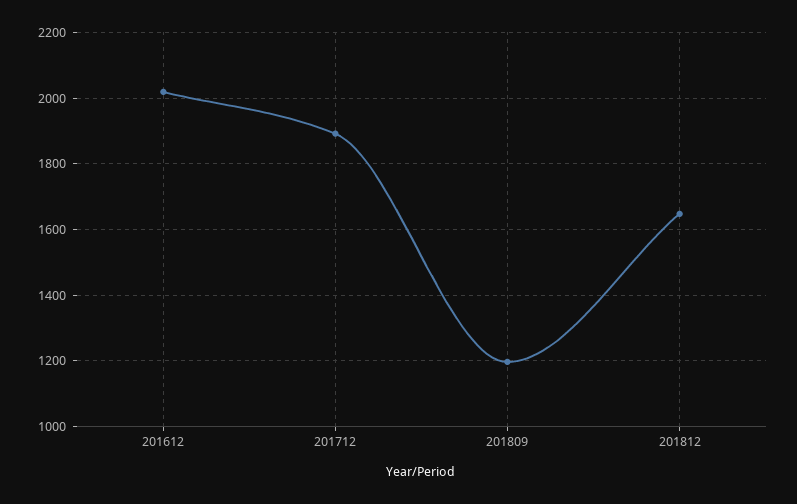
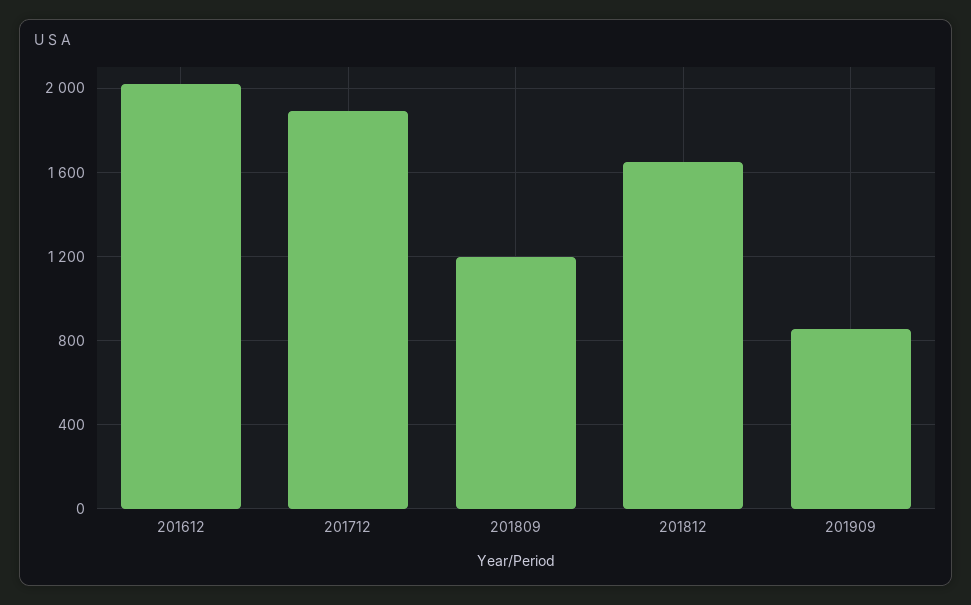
201909: none -> 850

